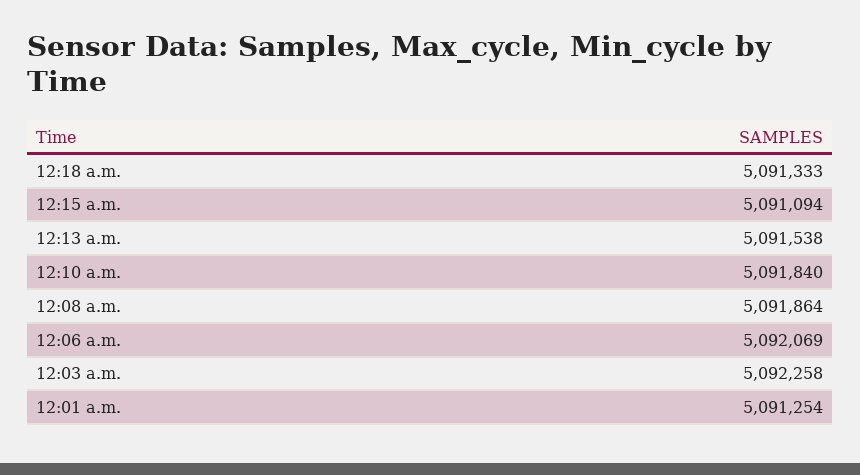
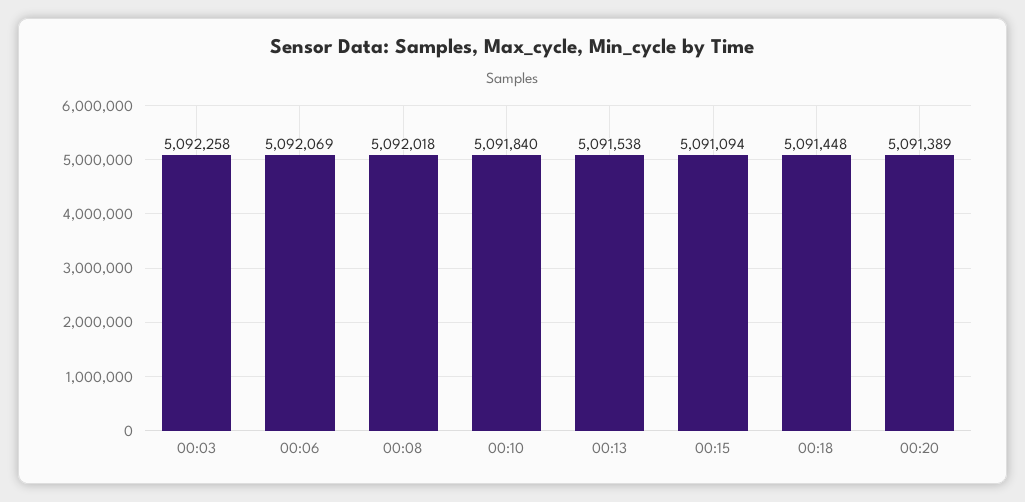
12:18 a.m.: 5091333 -> 5091448
12:08 a.m.: 5091864 -> 5092018
12:01 a.m.: 5091254 -> none
00:20: none -> 5091389

